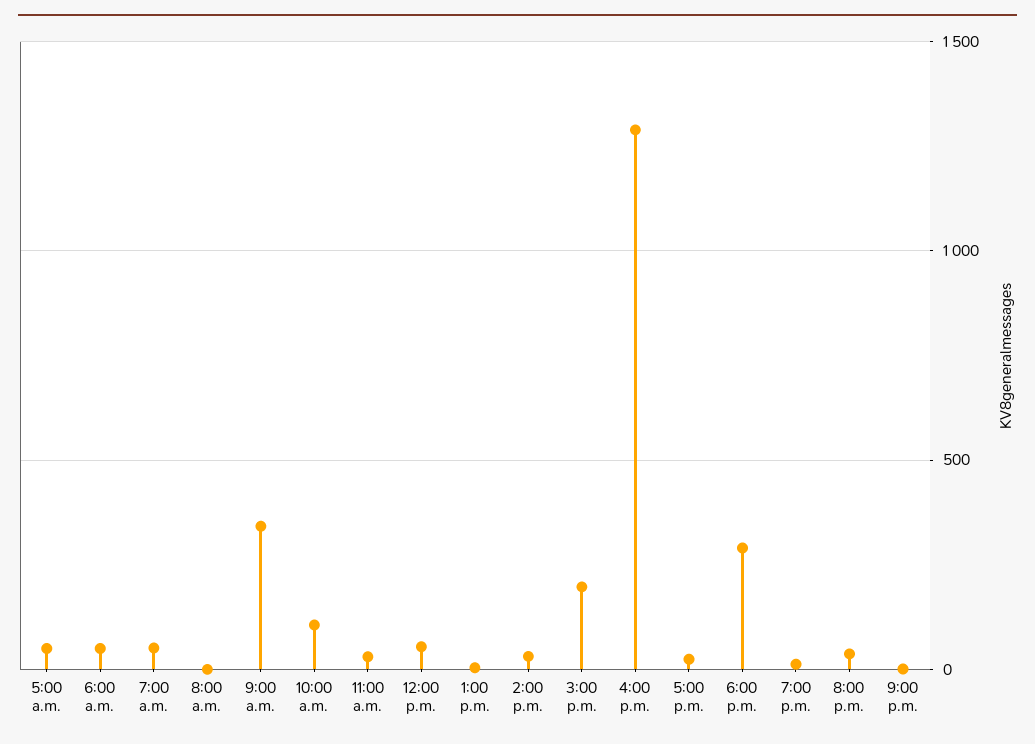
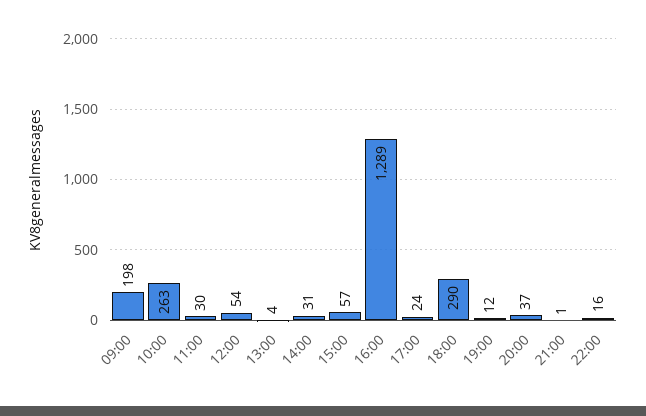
5:00 a.m.: 50 -> none
6:00 a.m.: 50 -> none
7:00 a.m.: 50 -> none
8:00 a.m.: 0 -> none
9:00 a.m.: 350 -> 198
10:00 a.m.: 100 -> 263
3:00 p.m.: 200 -> 57
22:00: none -> 16

